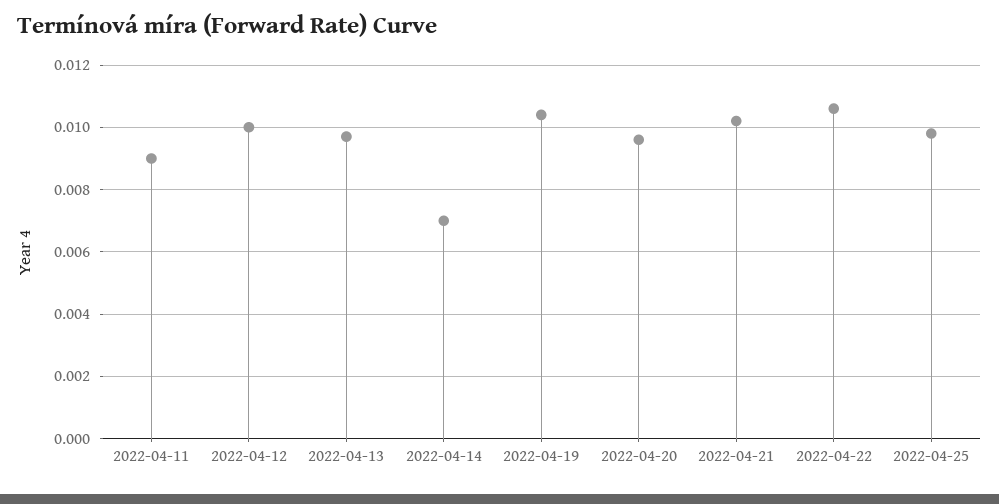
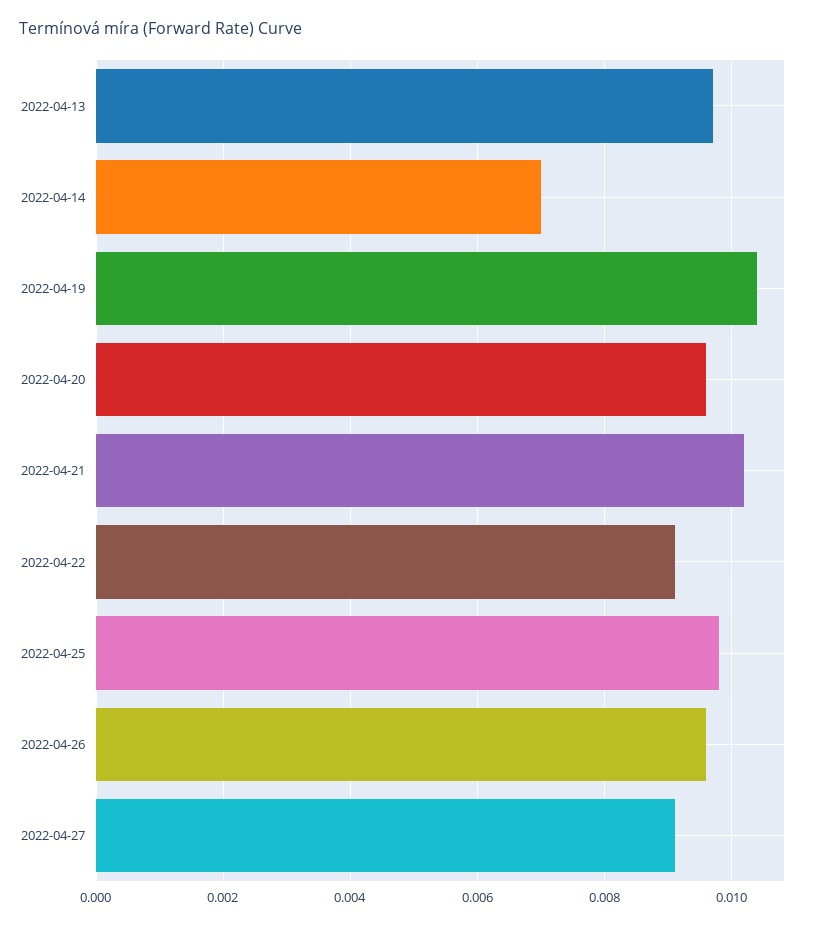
2022-04-11: 0.009 -> none
2022-04-12: 0.01 -> none
2022-04-22: 0.0105 -> 0.009
2022-04-26: none -> 0.0095
2022-04-27: none -> 0.009

